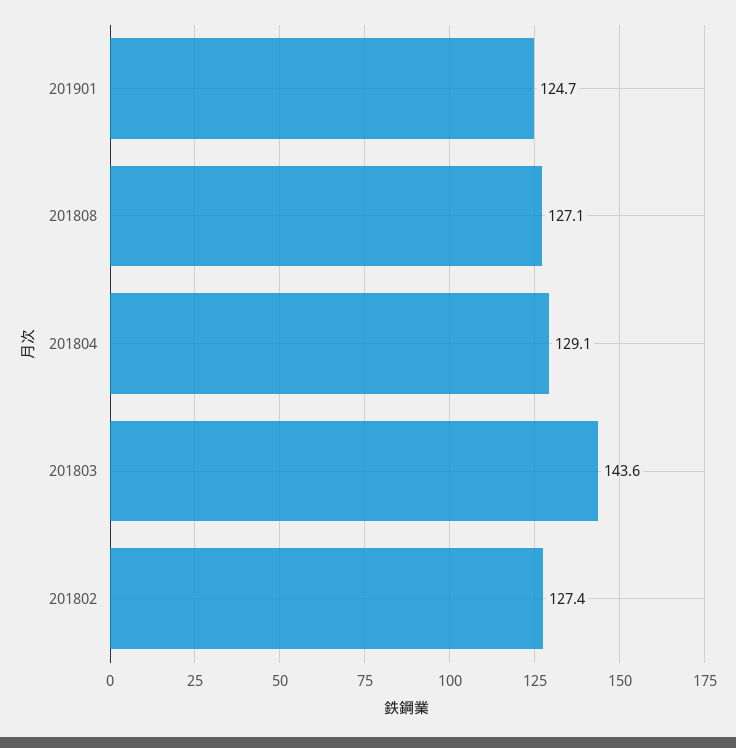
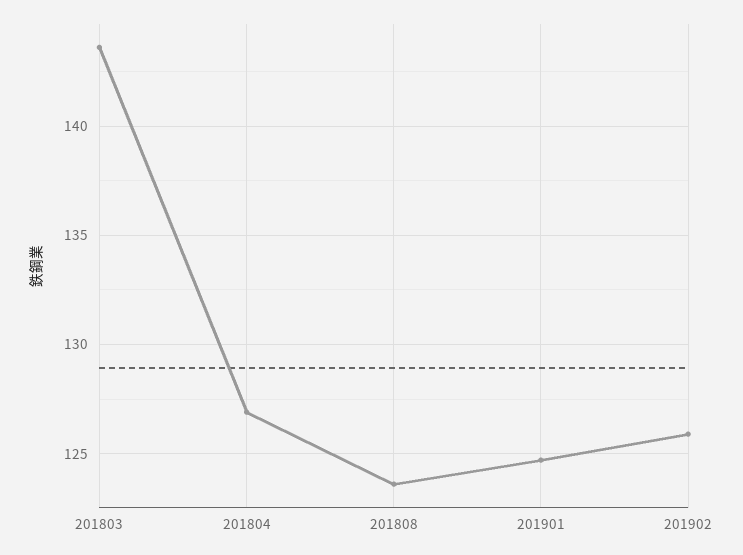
201808: 127.1 -> 123.5
201804: 129.1 -> 127
201802: 127.4 -> none
201902: none -> 126

